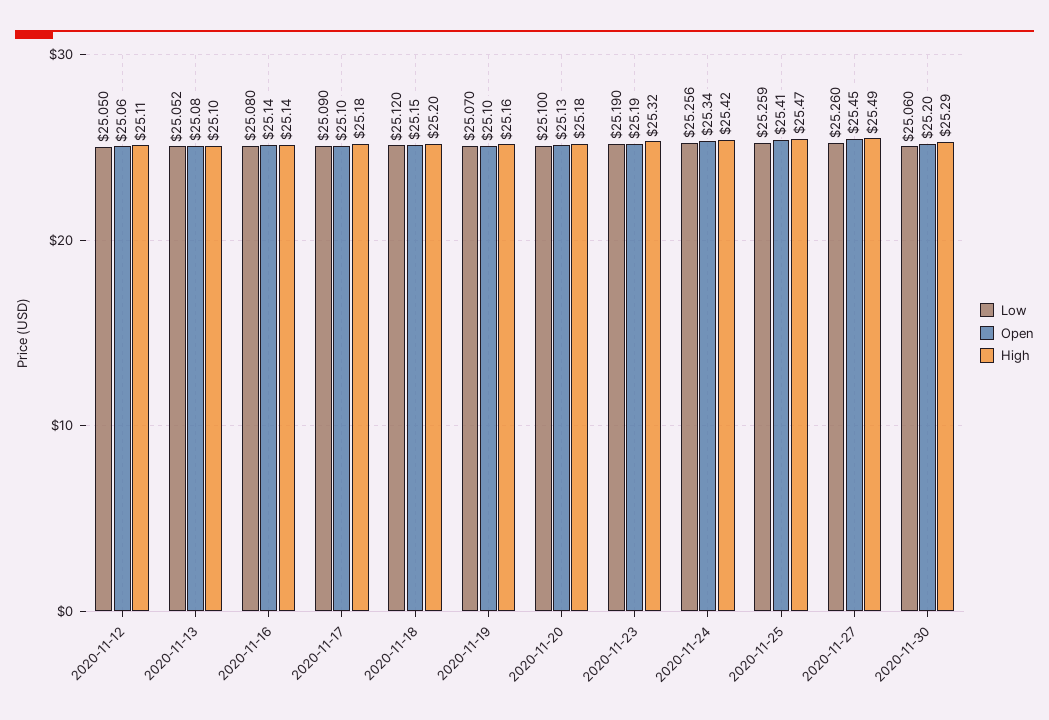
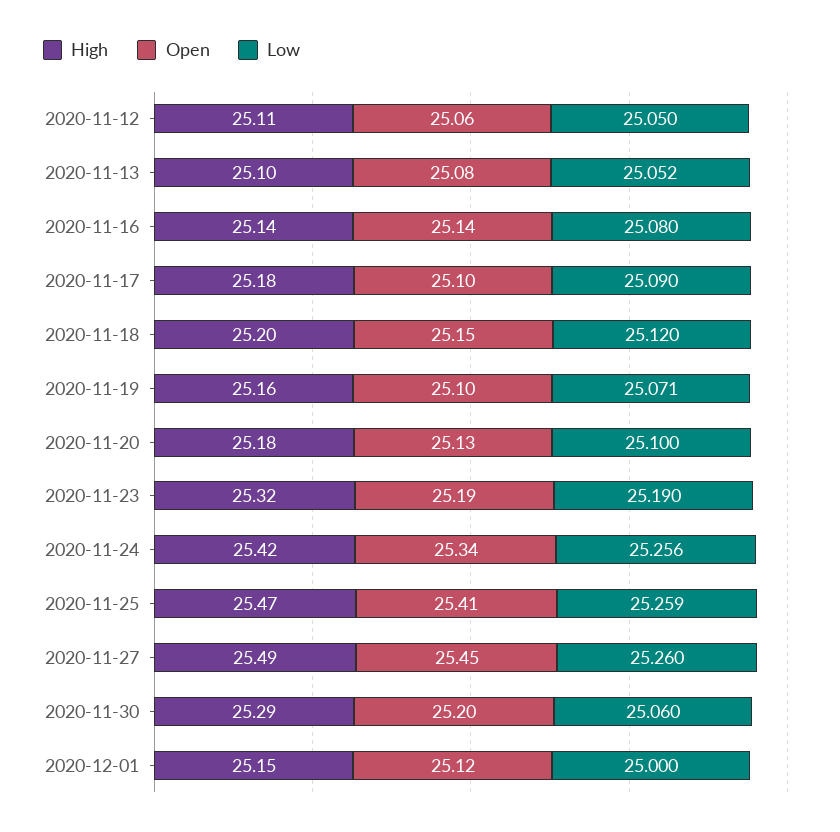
Low, 2020-11-19: 25.07 -> 25.071
High, 2020-12-01: none -> 25.15
Open, 2020-12-01: none -> 25.12
Low, 2020-12-01: none -> 25

